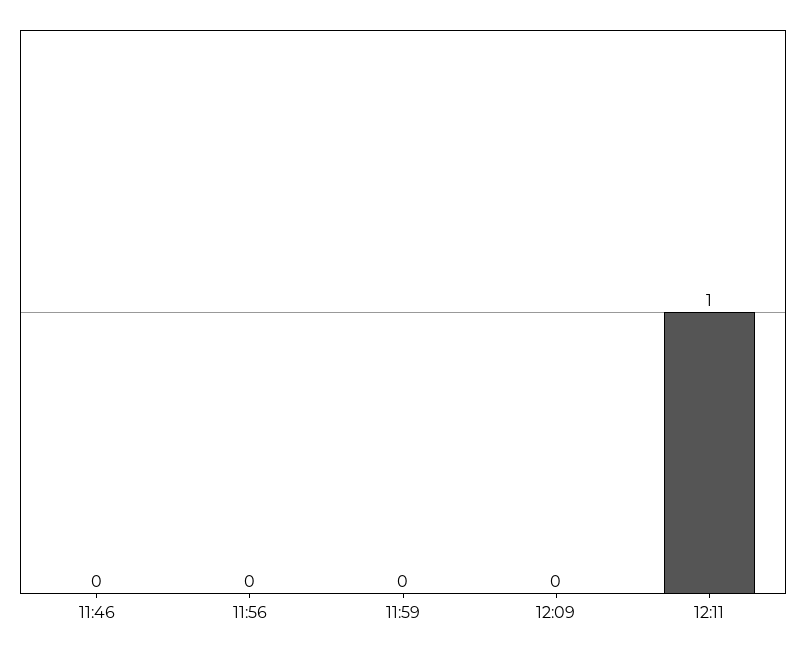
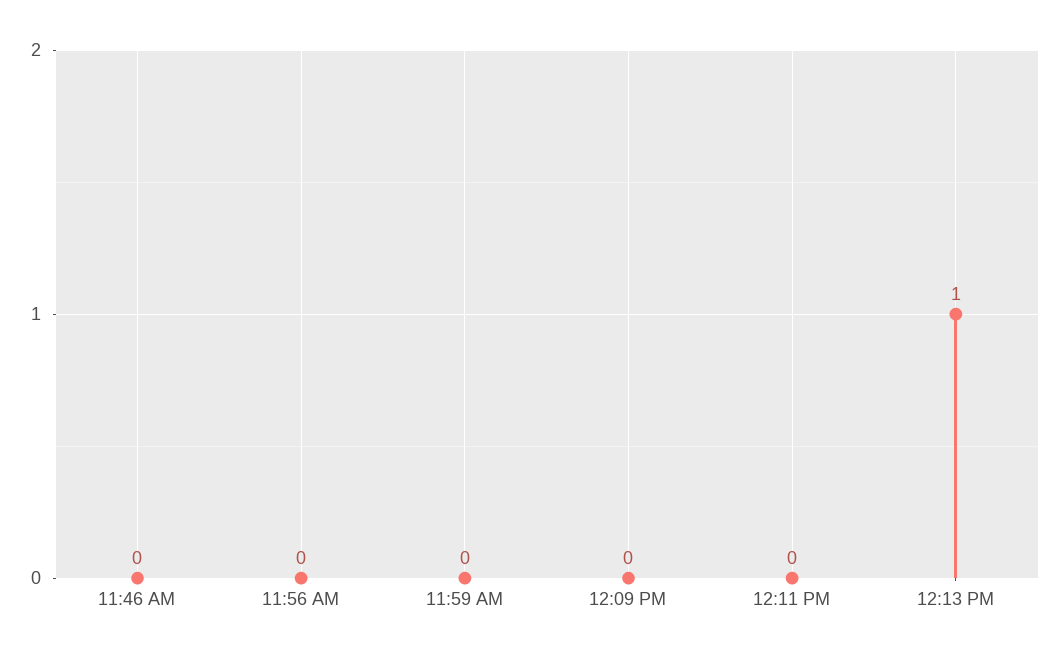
12:11: 1 -> 0
12:13 PM: none -> 1

